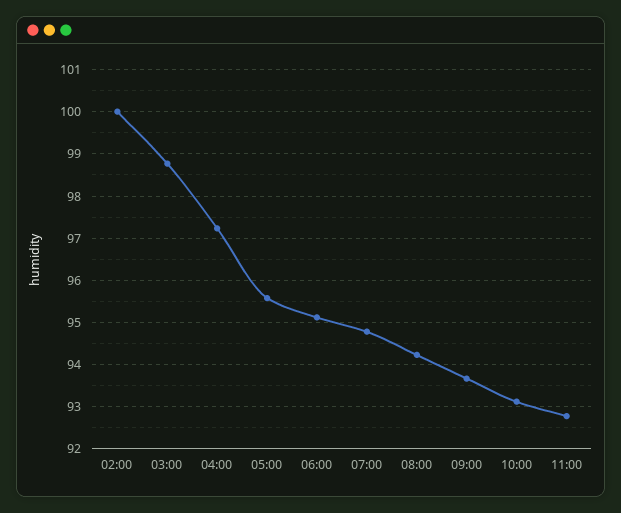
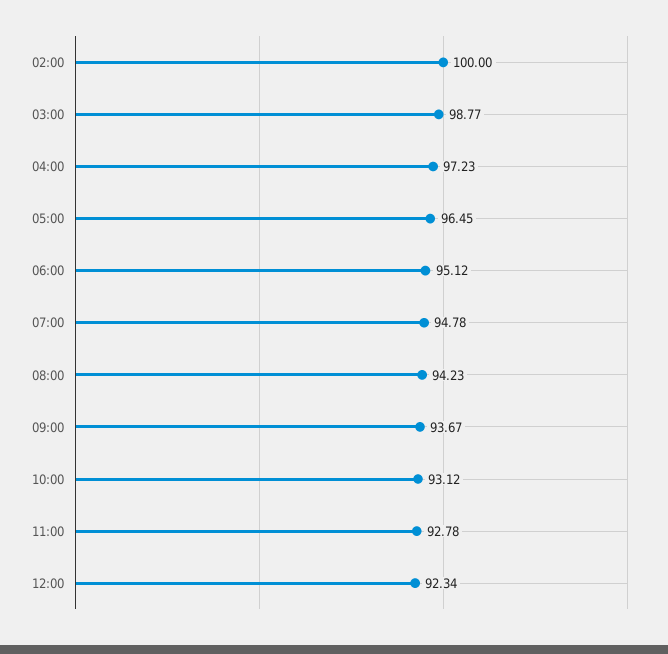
05:00: 95.6 -> 96.45
12:00: none -> 92.34

